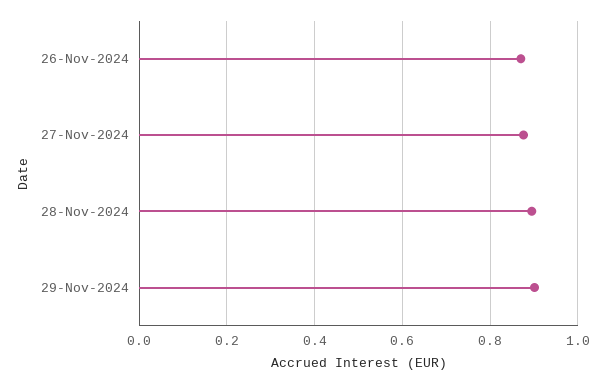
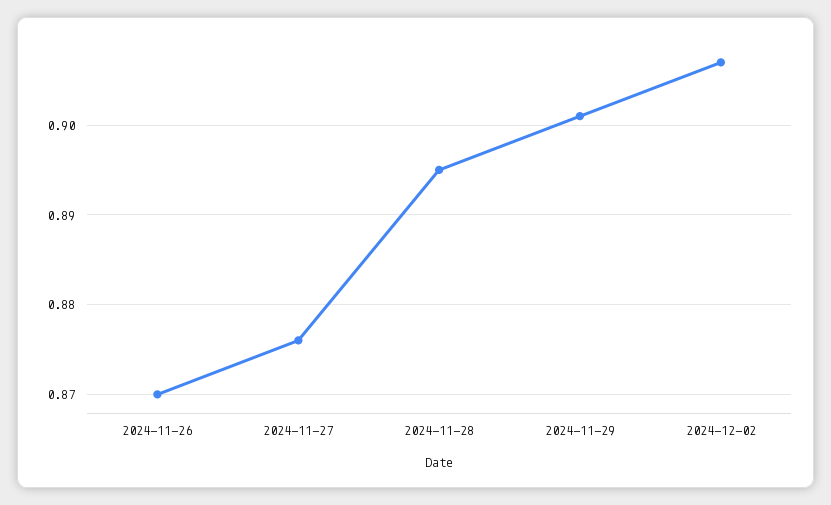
2024-12-02: none -> 0.907

